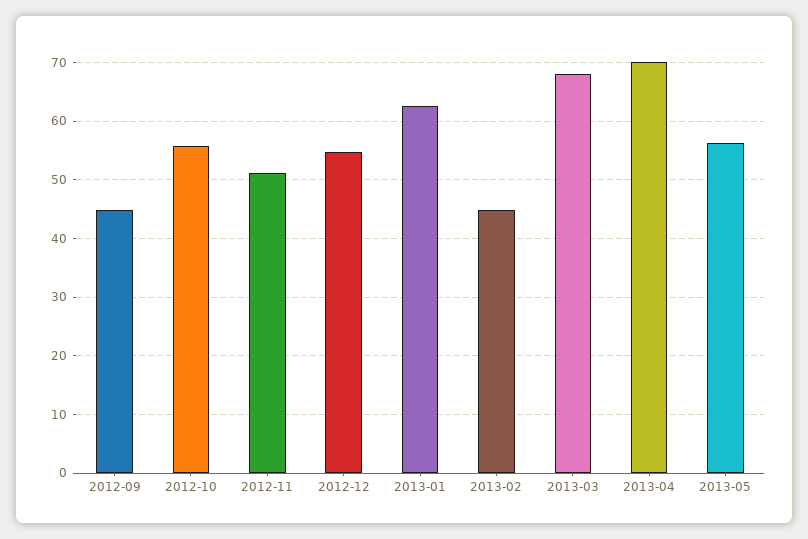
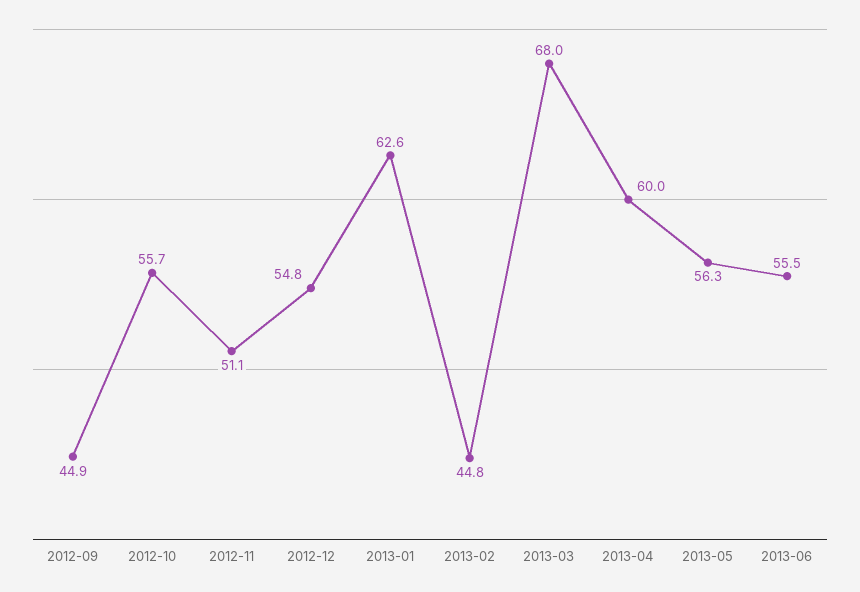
2013-04: 70 -> 60
2013-06: none -> 55.5

